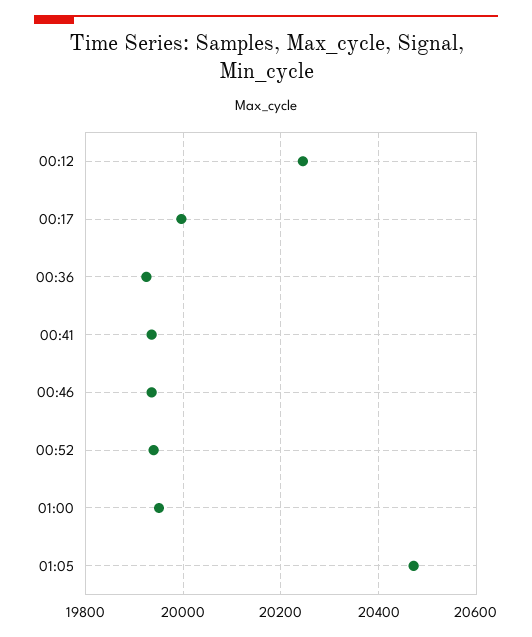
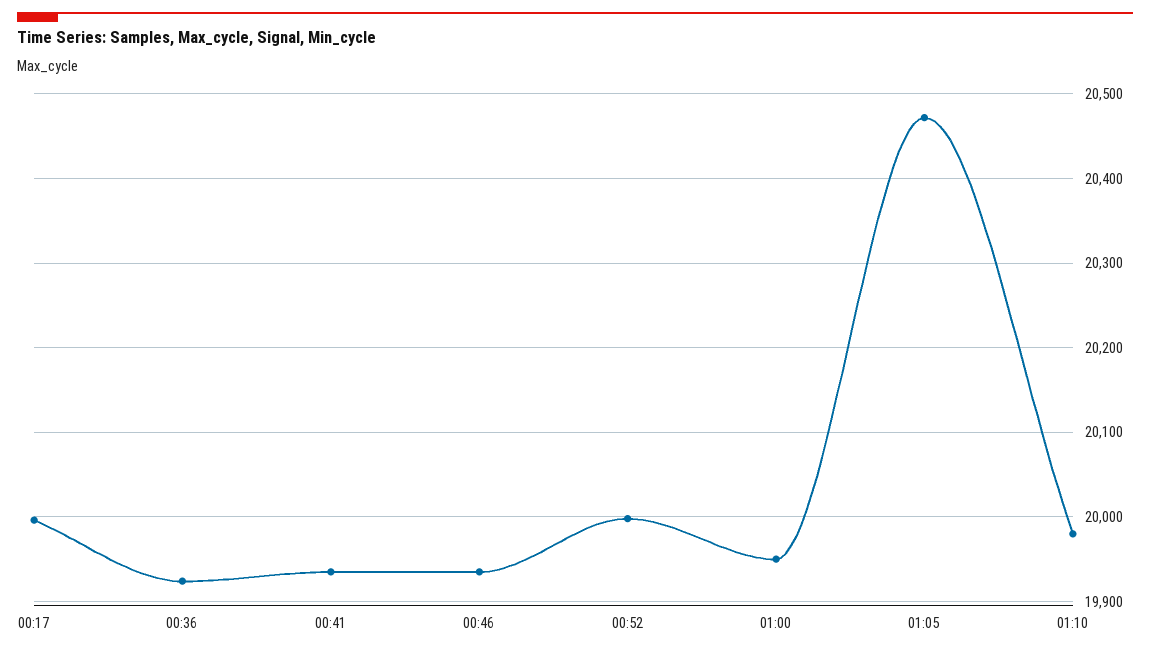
00:12: 20240 -> none
00:52: 19940 -> 20000
01:10: none -> 19980

